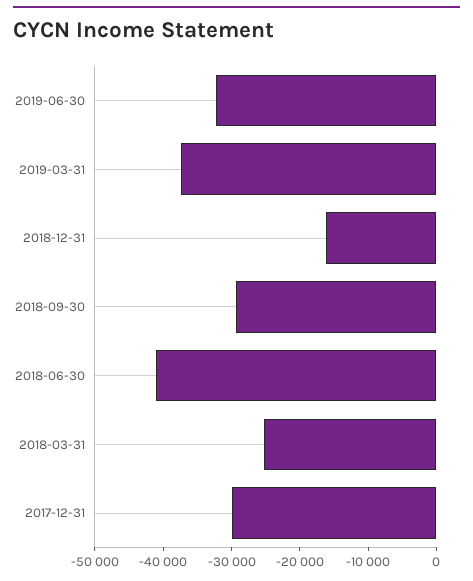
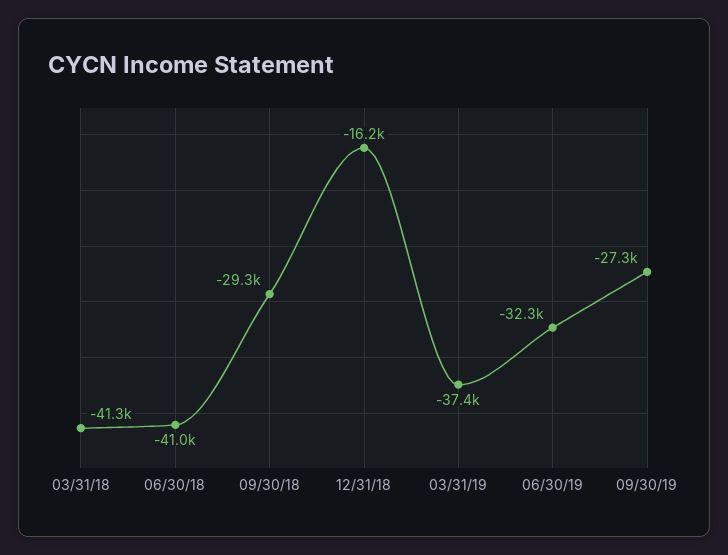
2018-03-31: -26000 -> -41300
2017-12-31: -30000 -> none
09/30/19: none -> -27300

